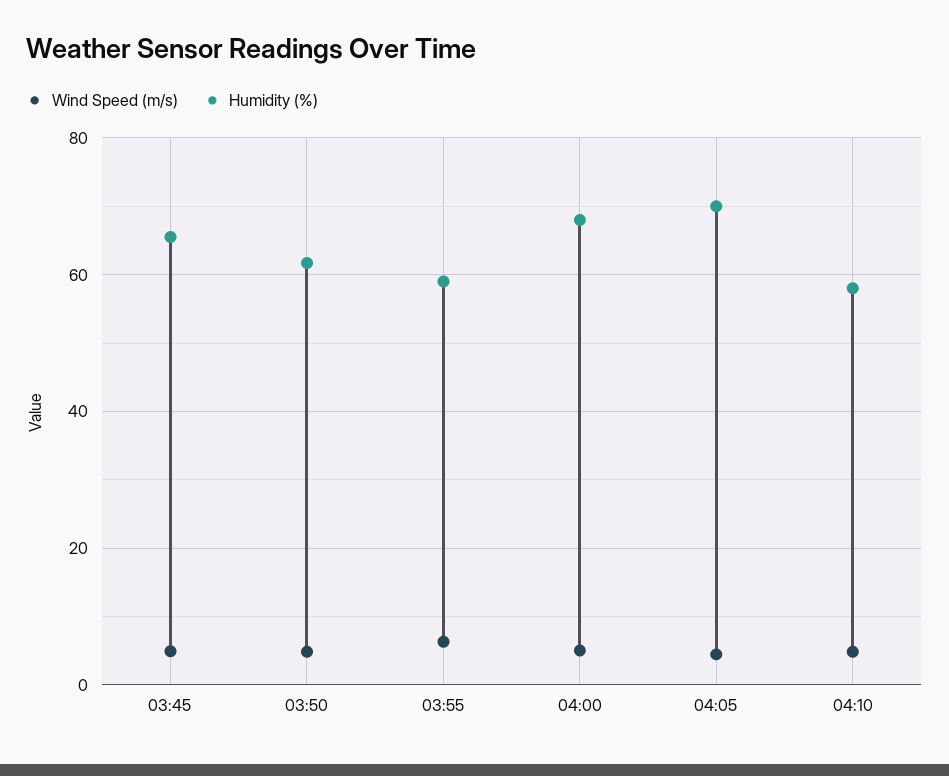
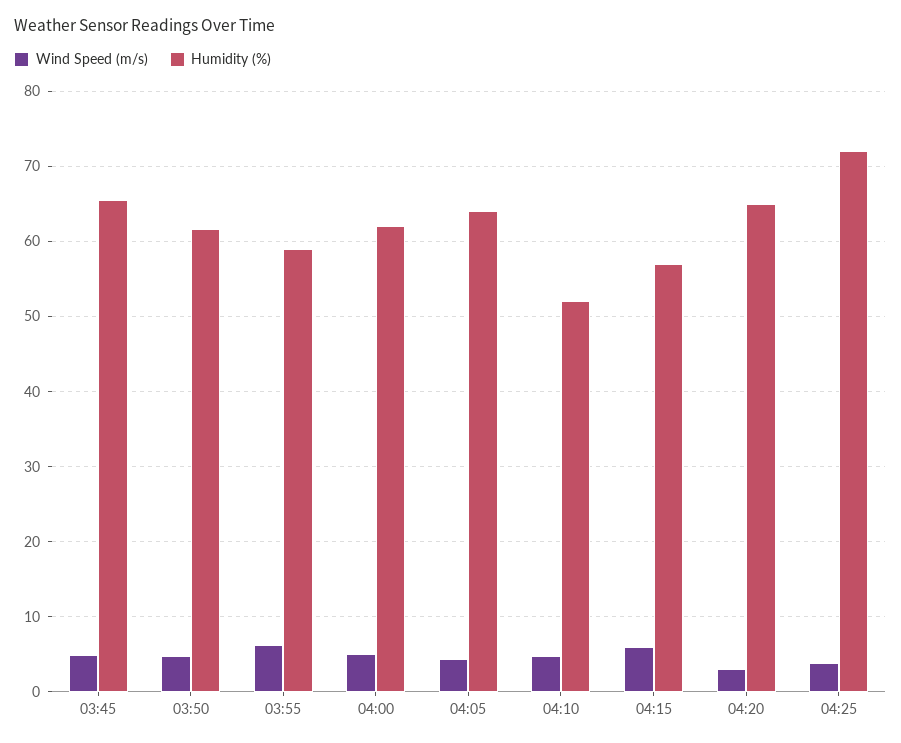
Humidity (%), 04:00: 68 -> 62
Humidity (%), 04:05: 70 -> 64
Humidity (%), 04:10: 58 -> 52
Wind Speed (m/s), 04:15: none -> 6
Humidity (%), 04:15: none -> 57
Wind Speed (m/s), 04:20: none -> 3
Humidity (%), 04:20: none -> 65
Wind Speed (m/s), 04:25: none -> 4
Humidity (%), 04:25: none -> 72

